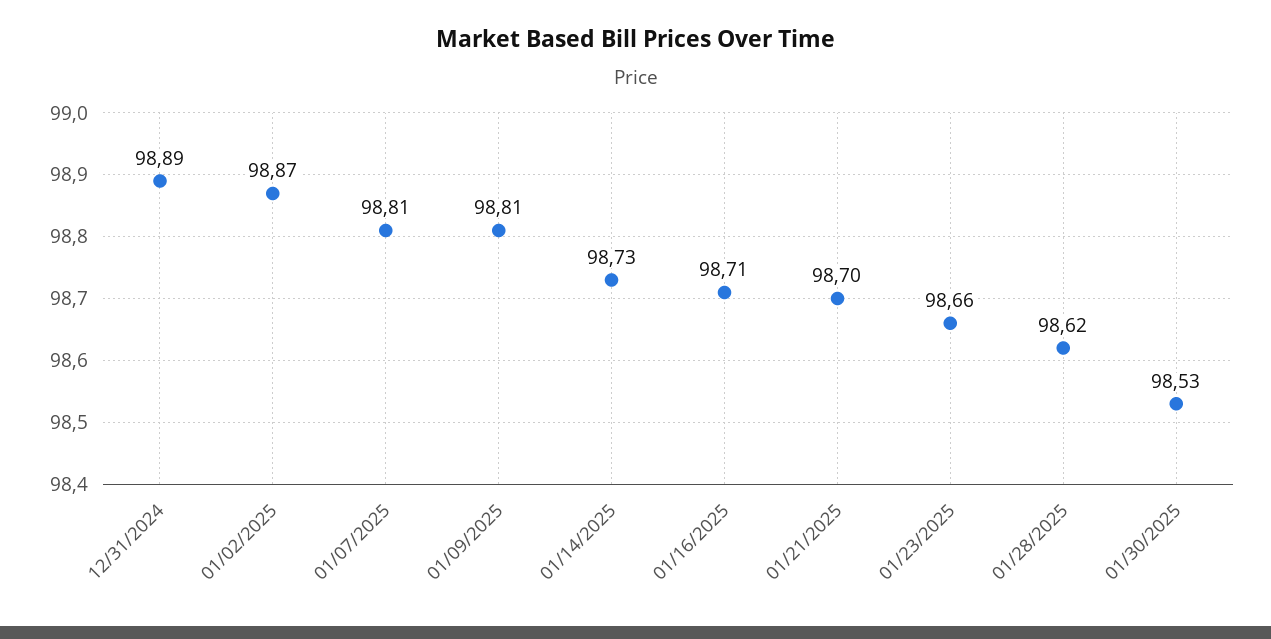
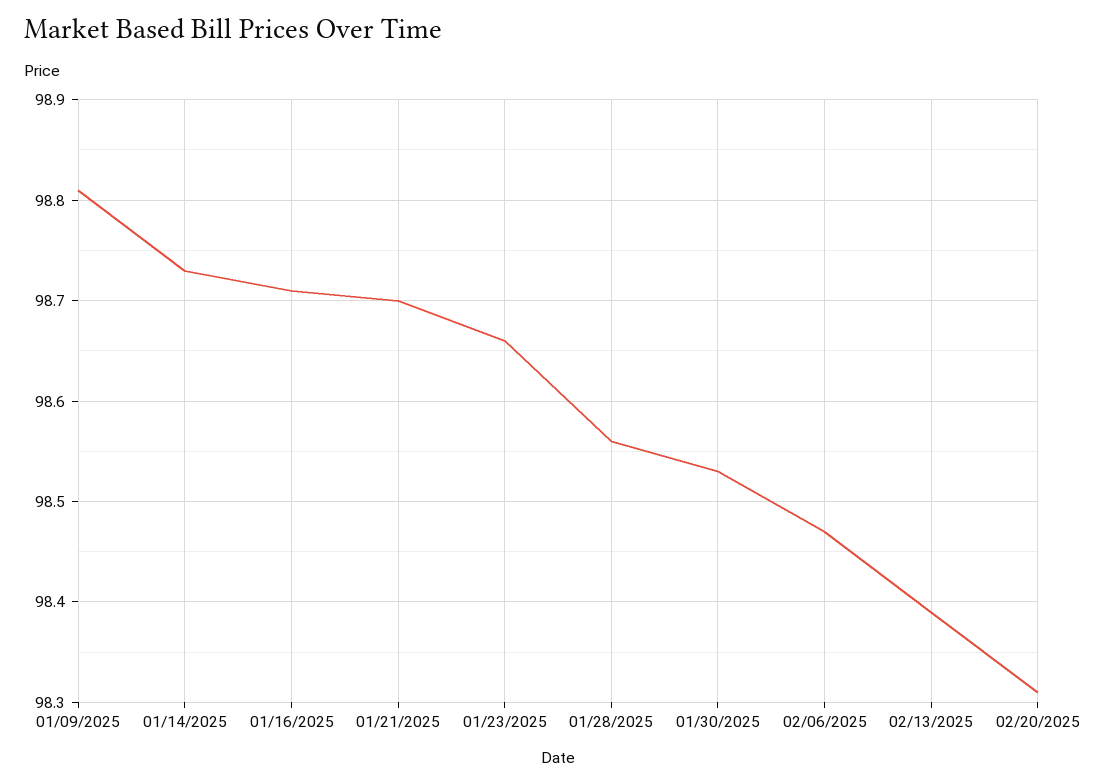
12/31/2024: 98.89 -> none
01/02/2025: 98.87 -> none
01/07/2025: 98.81 -> none
01/28/2025: 98.62 -> 98.56
02/06/2025: none -> 98.47
02/13/2025: none -> 98.39
02/20/2025: none -> 98.31

